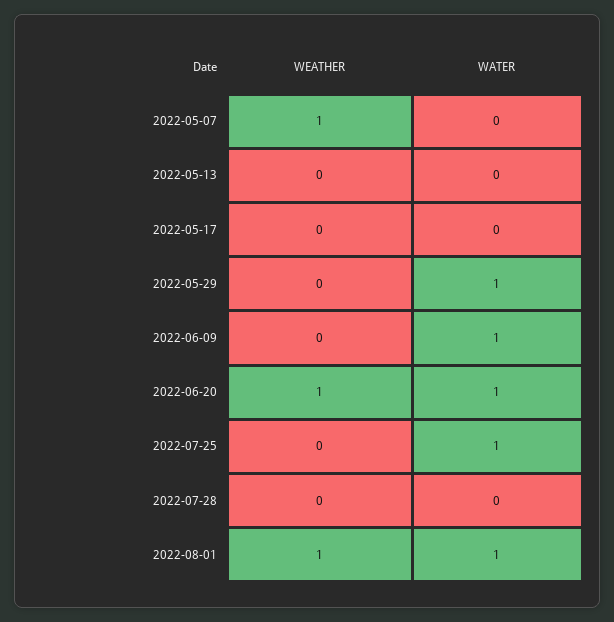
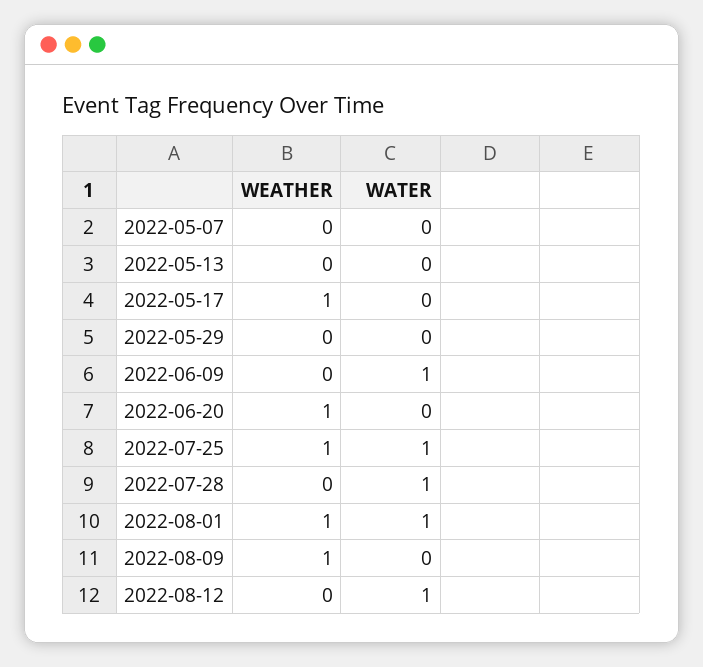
WEATHER, 2022-05-07: 1 -> 0
WEATHER, 2022-05-17: 0 -> 1
WATER, 2022-05-29: 1 -> 0
WATER, 2022-06-20: 1 -> 0
WEATHER, 2022-07-25: 0 -> 1
WATER, 2022-07-28: 0 -> 1
WEATHER, 2022-08-09: none -> 1
WATER, 2022-08-09: none -> 0
WEATHER, 2022-08-12: none -> 0
WATER, 2022-08-12: none -> 1

